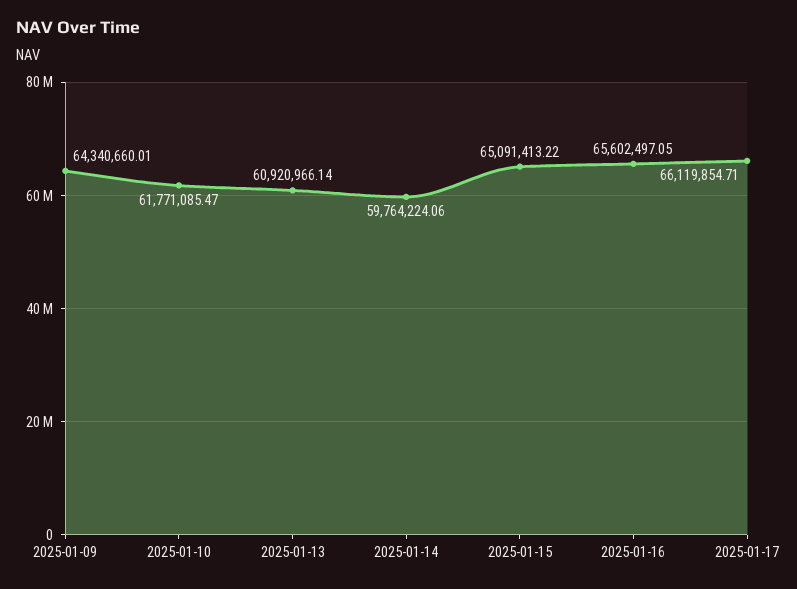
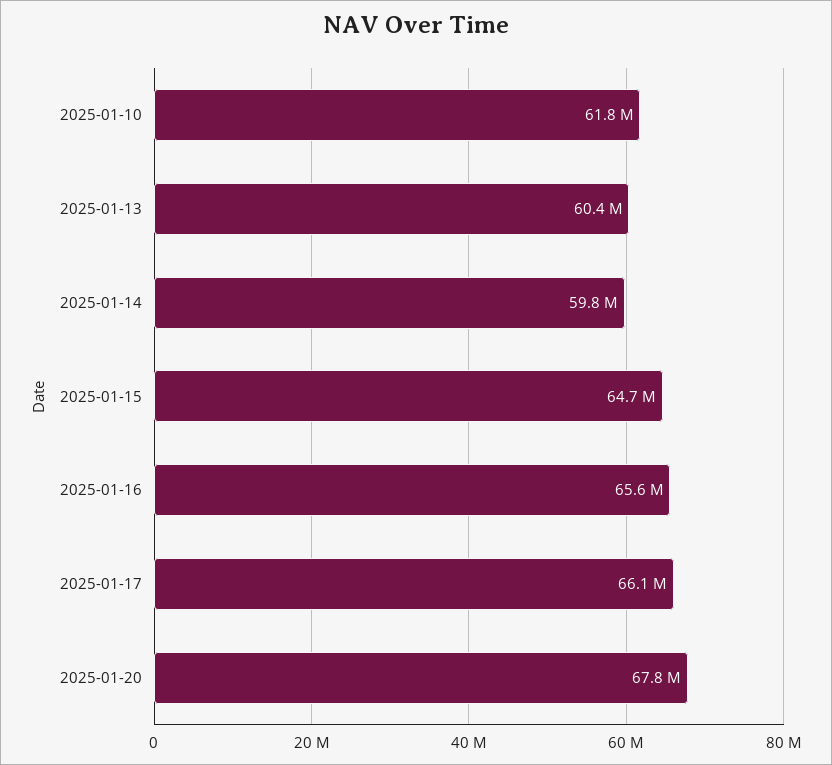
2025-01-09: 64340660.01 -> none
2025-01-13: 60920966.14 -> 60400000
2025-01-15: 65091413.22 -> 64700000
2025-01-20: none -> 67800000

